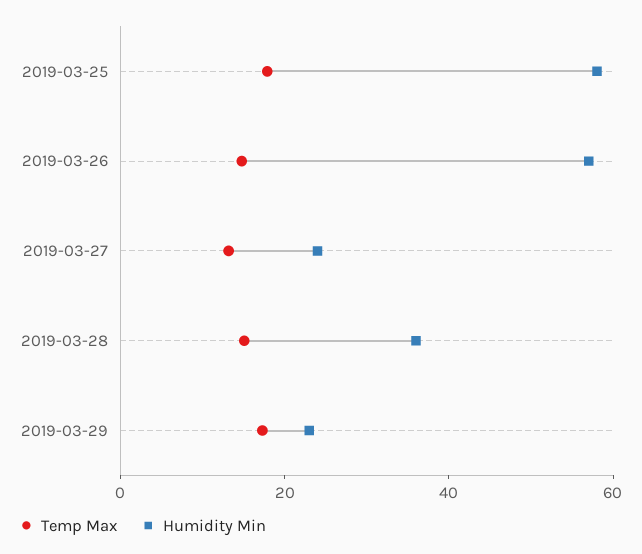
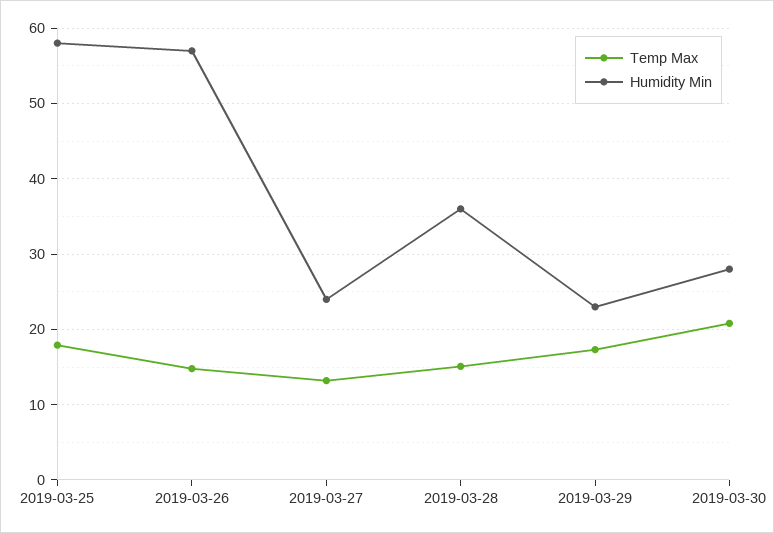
Temp Max, 2019-03-30: none -> 21
Humidity Min, 2019-03-30: none -> 28

